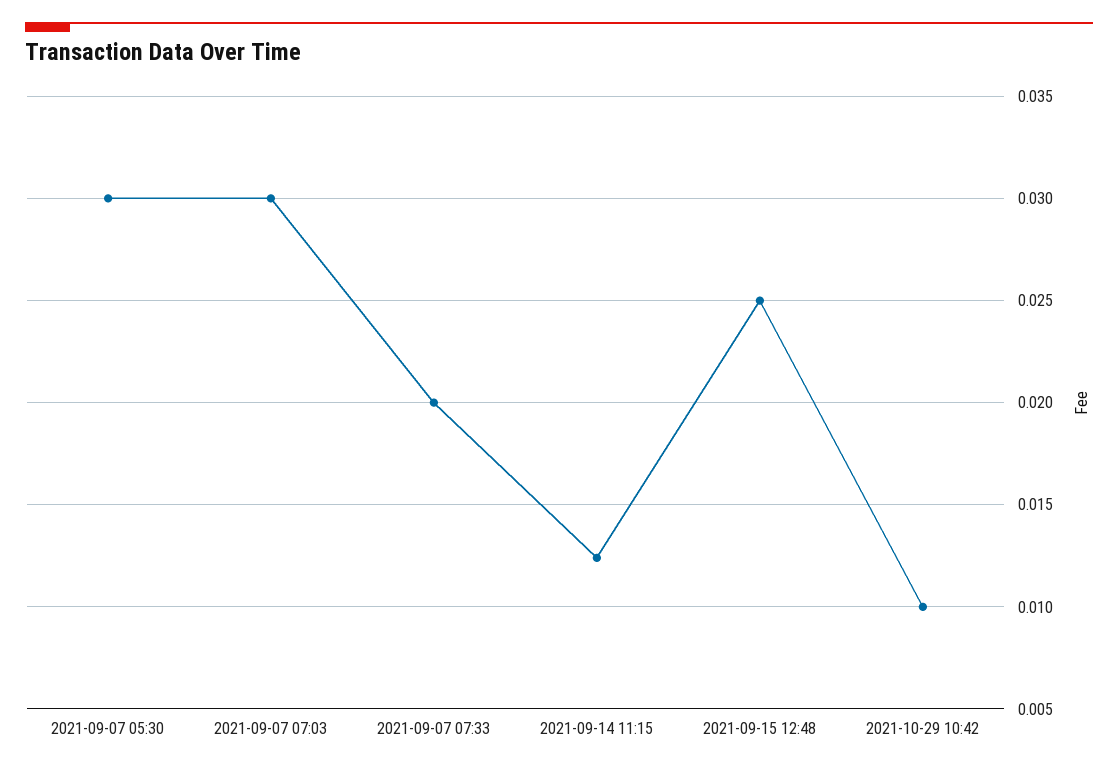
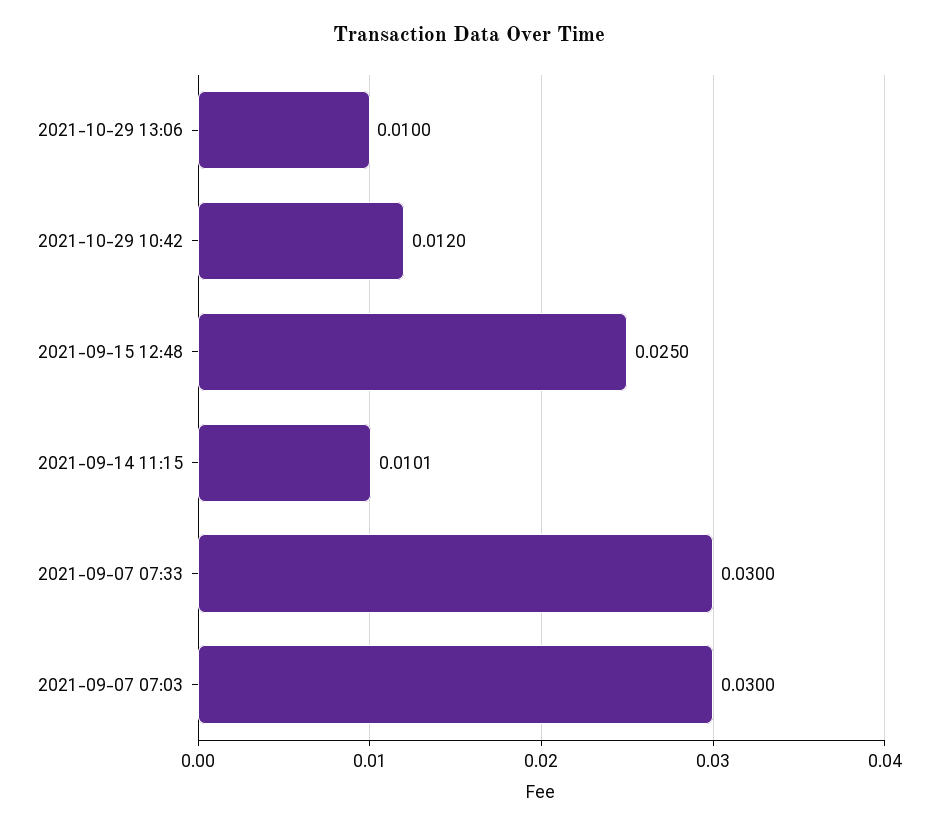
2021-09-07 05:30: 0.03 -> none
2021-09-07 07:33: 0.02 -> 0.03
2021-09-14 11:15: 0.0125 -> 0.0101
2021-10-29 10:42: 0.01 -> 0.012
2021-10-29 13:06: none -> 0.01

